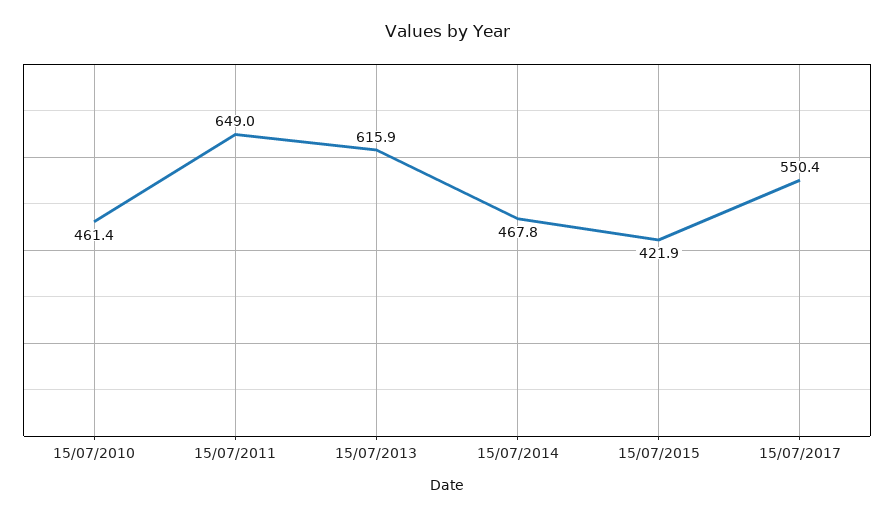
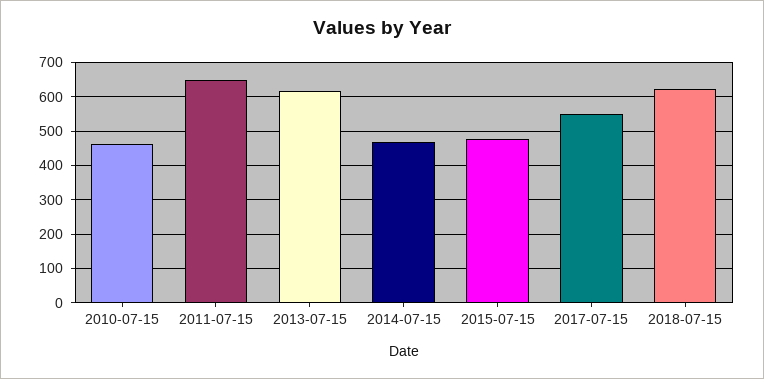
15/07/2015: 421.9 -> 480
2018-07-15: none -> 620

